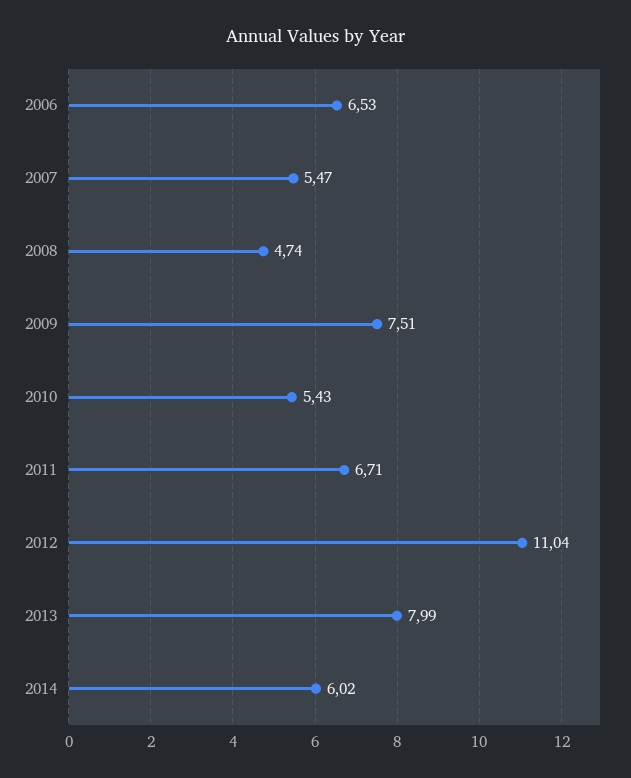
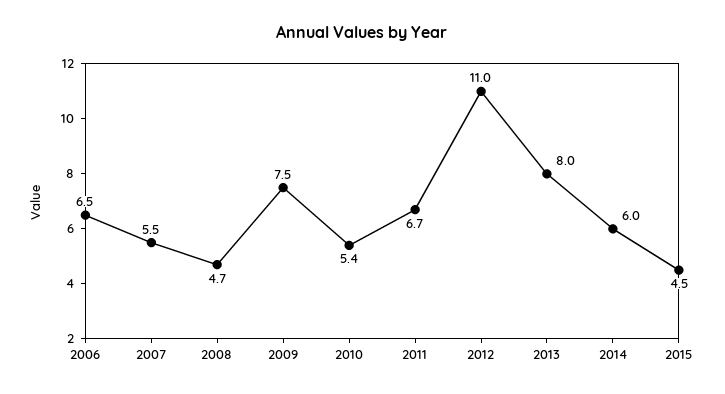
2015: none -> 4.5

